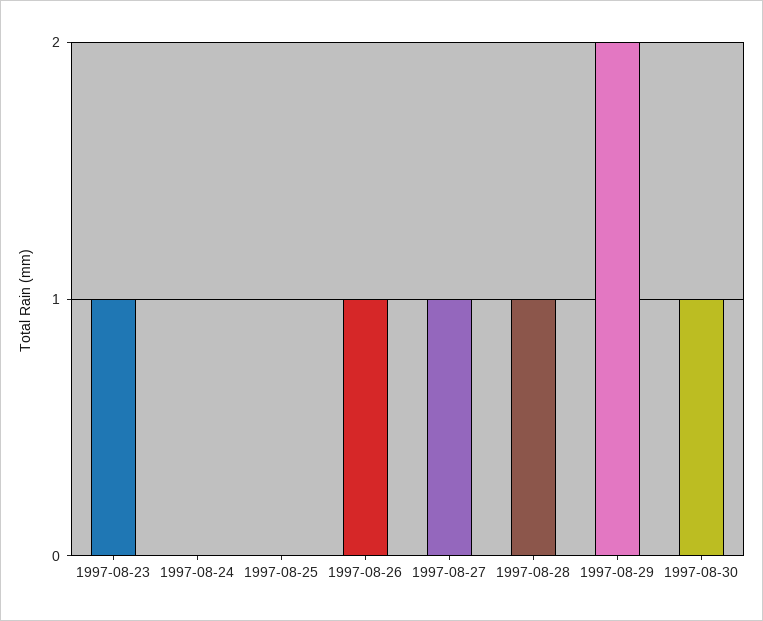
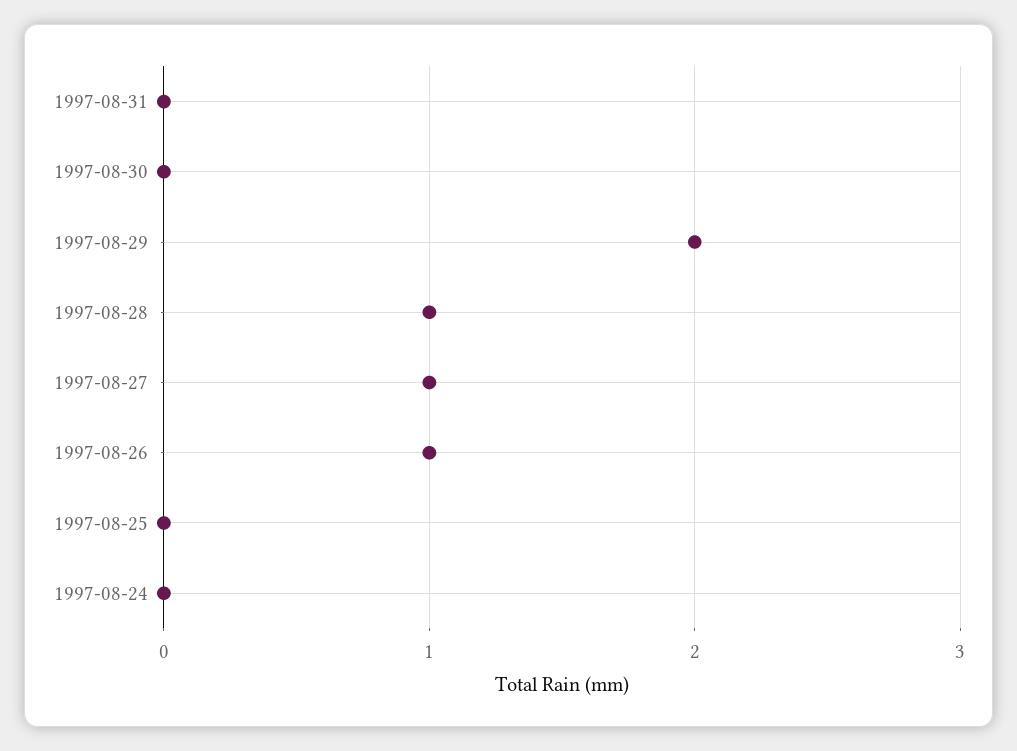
1997-08-23: 1 -> none
1997-08-30: 1 -> 0
1997-08-31: none -> 0

